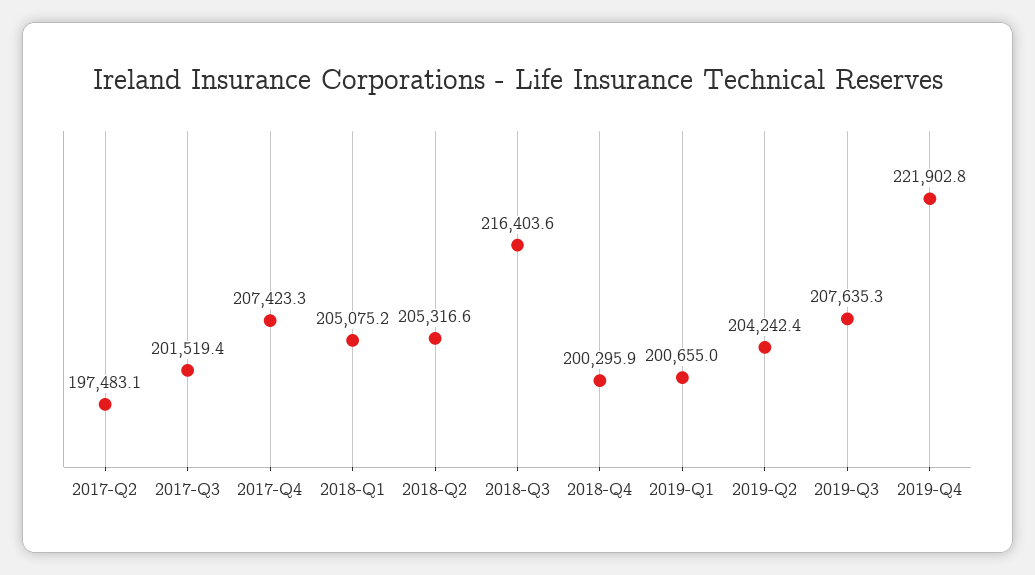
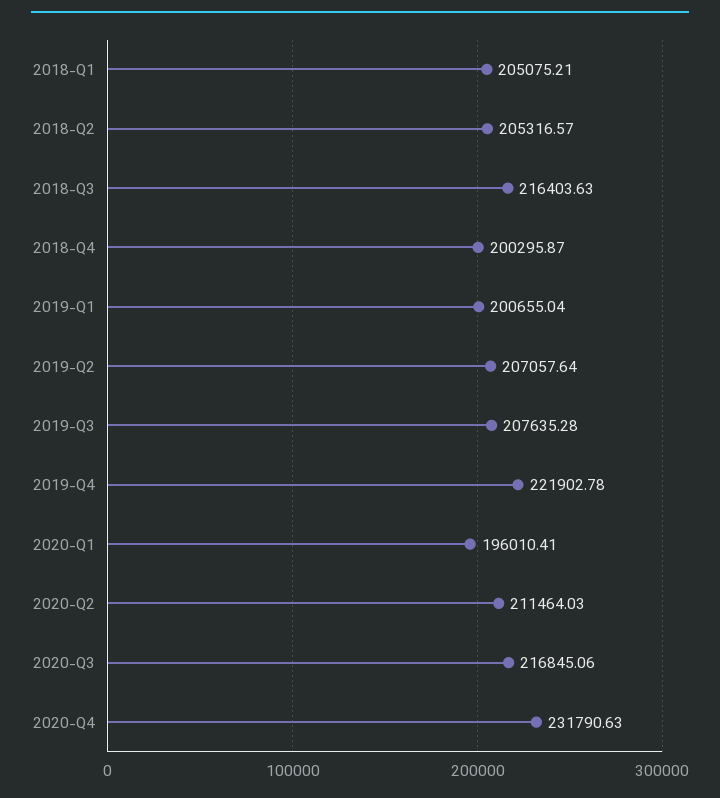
2017-Q2: 197483.1 -> none
2017-Q3: 201519.4 -> none
2017-Q4: 207423.3 -> none
2019-Q2: 204242.4 -> 207057.64
2020-Q1: none -> 196010.41
2020-Q2: none -> 211464.03
2020-Q3: none -> 216845.06
2020-Q4: none -> 231790.63

